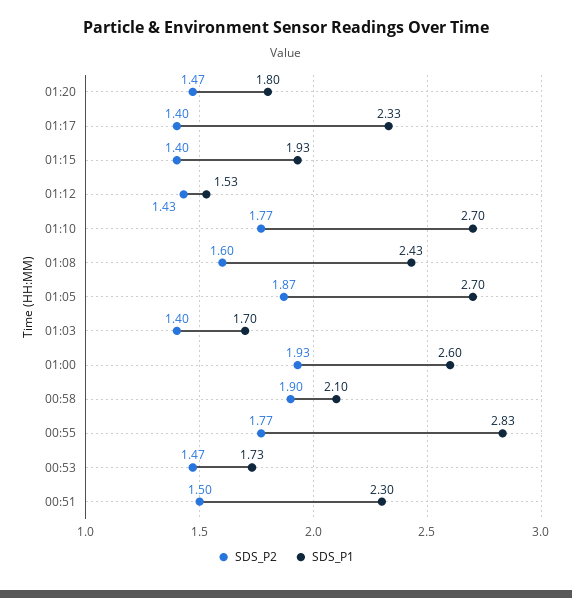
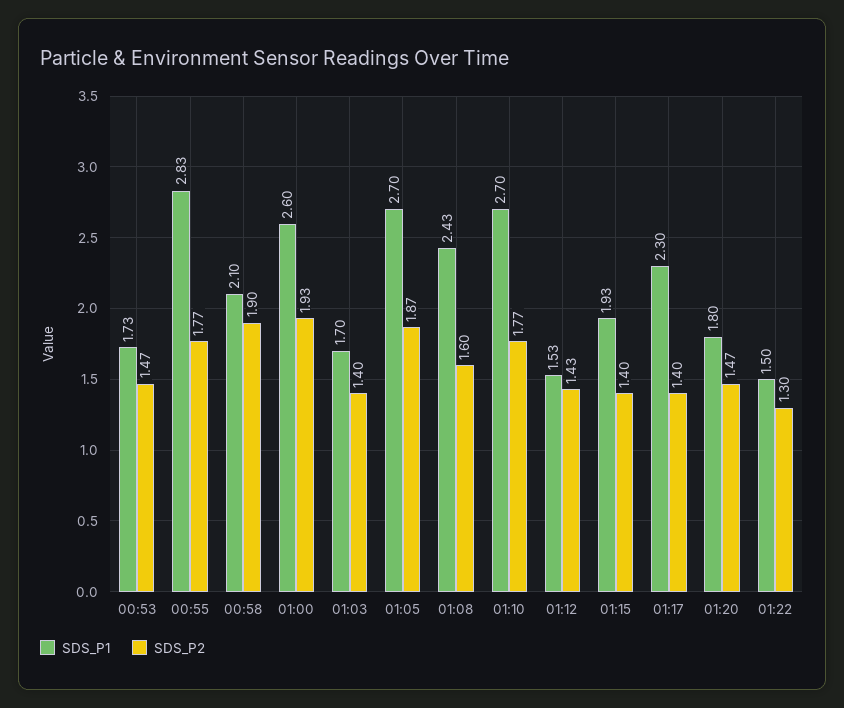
SDS_P1, 01:17: 2.33 -> 2.3
SDS_P2, 00:51: 1.5 -> none
SDS_P1, 00:51: 2.3 -> none
SDS_P1, 01:22: none -> 1.5
SDS_P2, 01:22: none -> 1.3

